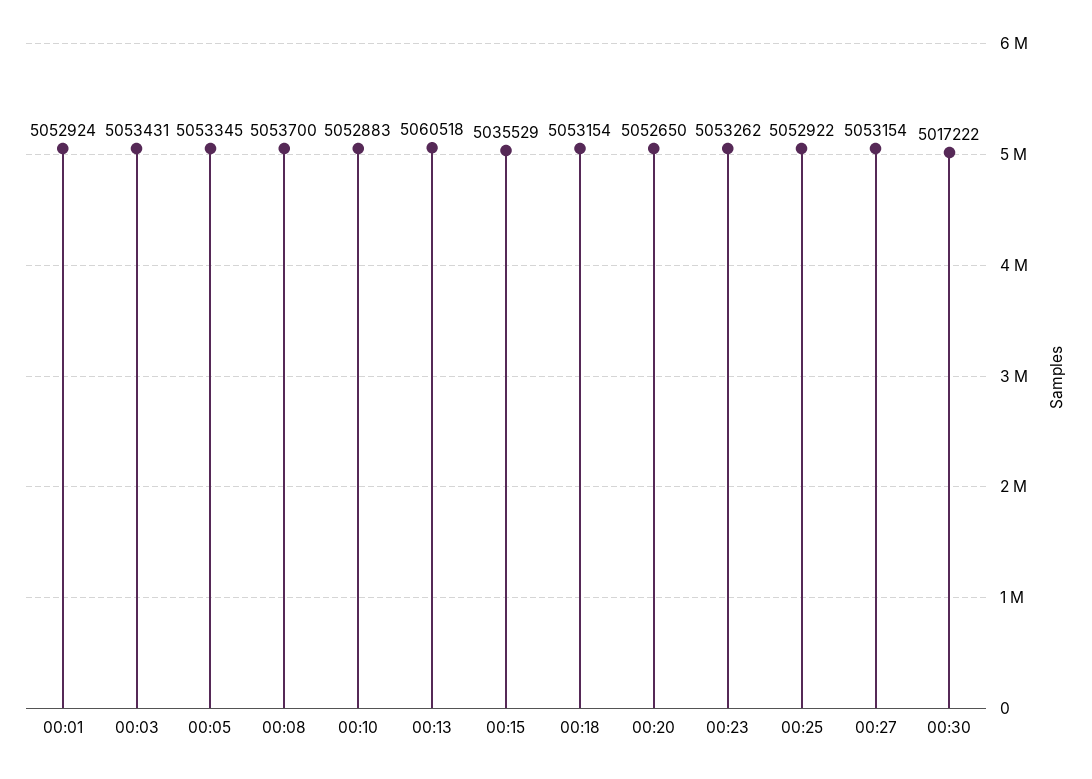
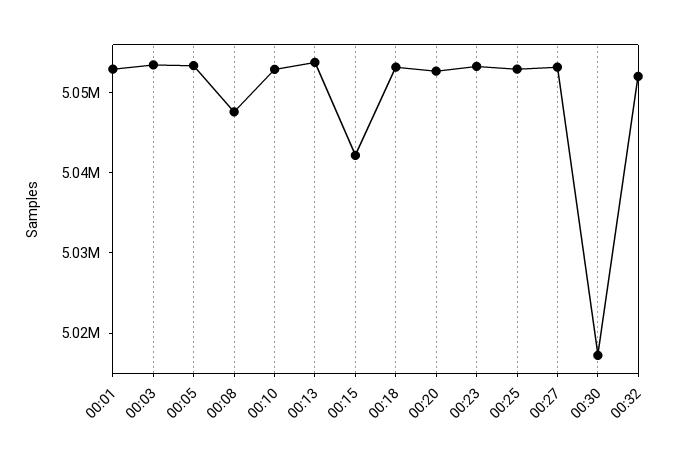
00:08: 5053700 -> 5048000
00:13: 5060518 -> 5054000
00:15: 5035529 -> 5042000
00:32: none -> 5052000

